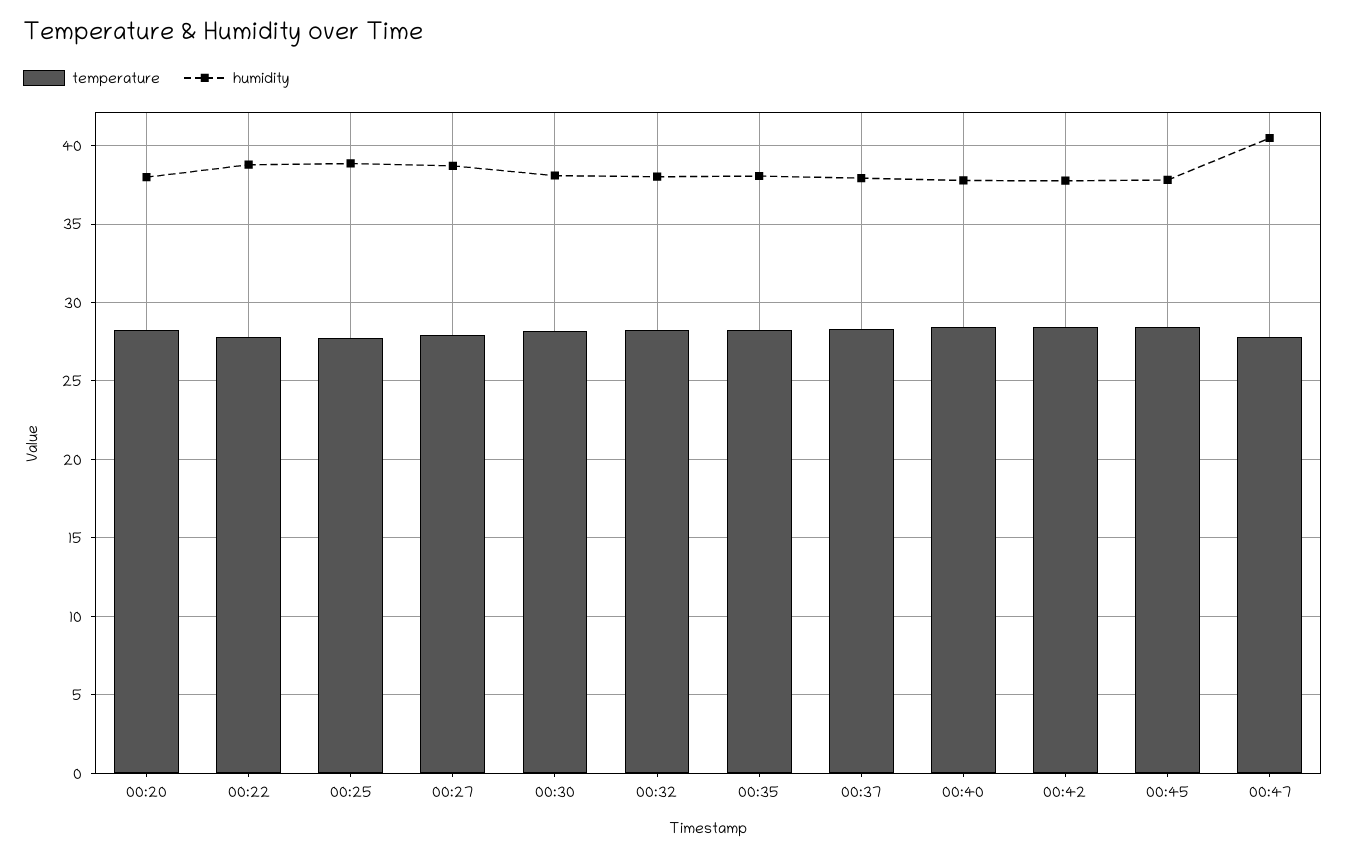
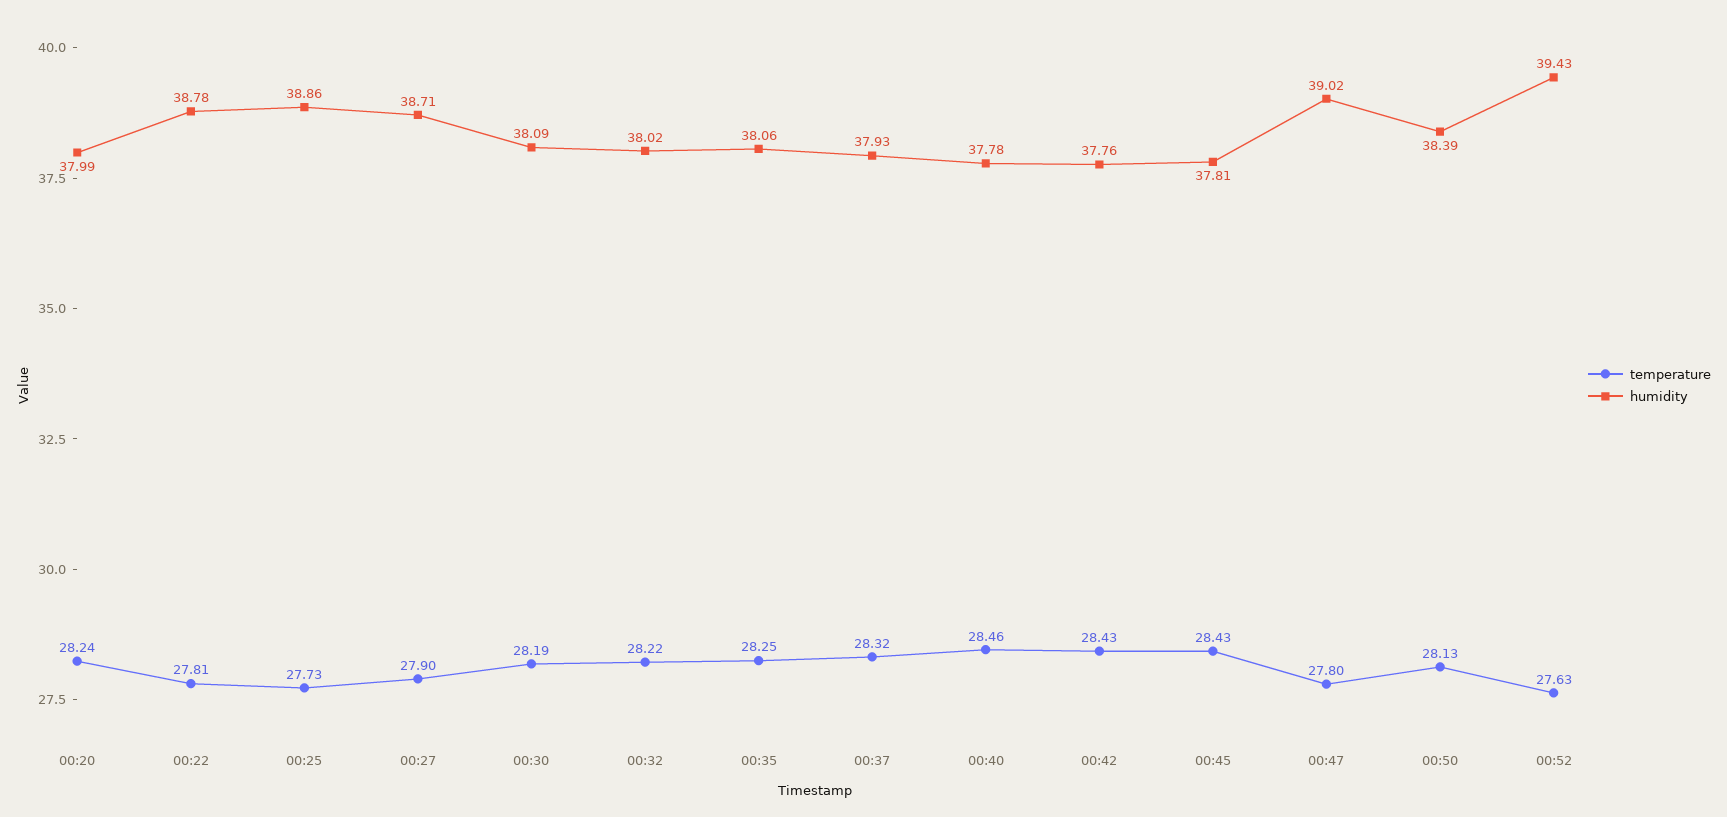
humidity, 00:47: 40.5 -> 39.02
temperature, 00:50: none -> 28.13
humidity, 00:50: none -> 38.39
temperature, 00:52: none -> 27.63
humidity, 00:52: none -> 39.43

